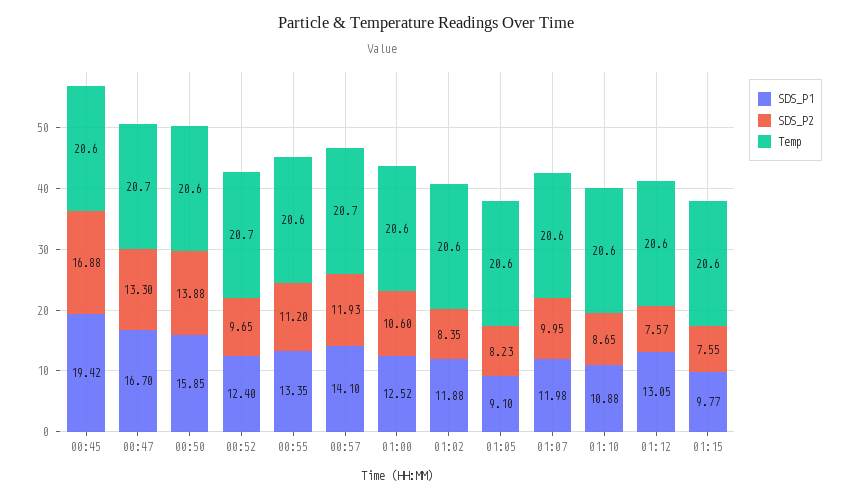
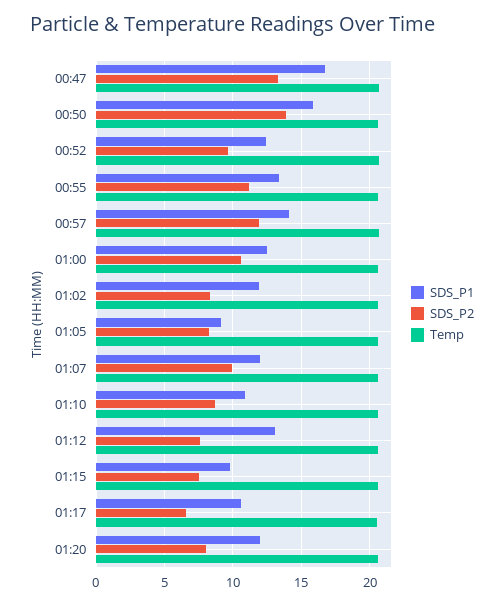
SDS_P1, 00:45: 19.42 -> none
SDS_P2, 00:45: 16.88 -> none
Temp, 00:45: 20.6 -> none
SDS_P1, 01:17: none -> 10.5
SDS_P2, 01:17: none -> 6.5
Temp, 01:17: none -> 20.5
SDS_P1, 01:20: none -> 12
SDS_P2, 01:20: none -> 8
Temp, 01:20: none -> 20.5

